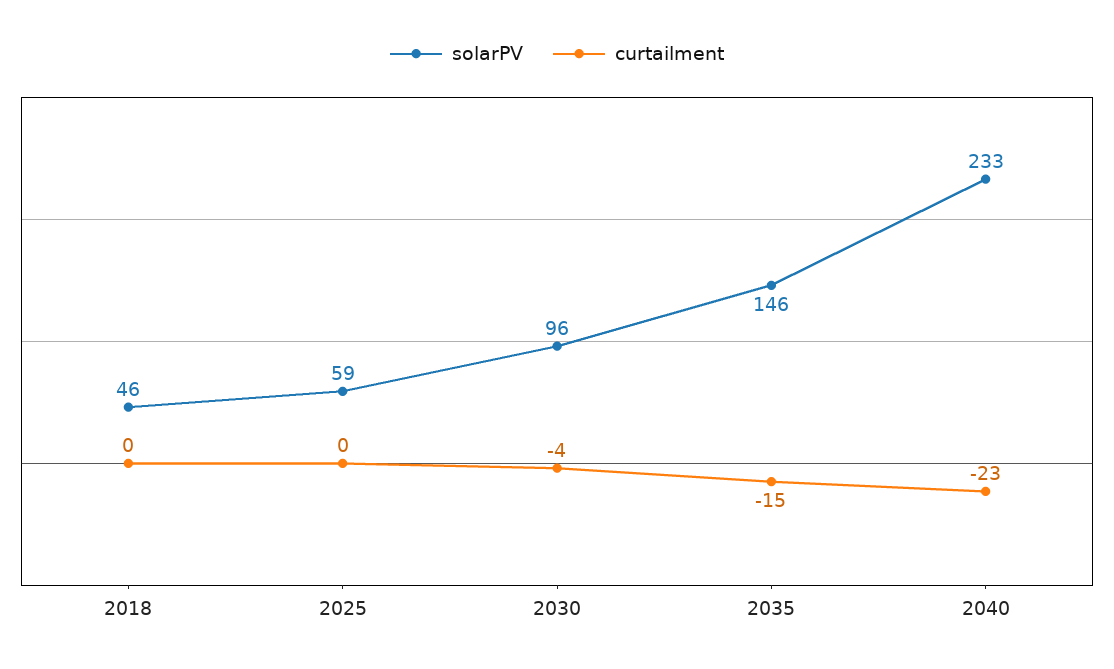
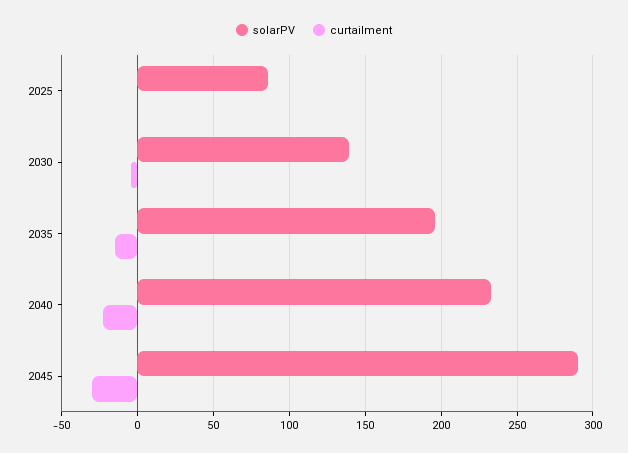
solarPV, 2018: 46 -> none
curtailment, 2018: 0 -> none
solarPV, 2025: 59 -> 85
solarPV, 2030: 96 -> 140
solarPV, 2035: 146 -> 195
solarPV, 2045: none -> 290
curtailment, 2045: none -> -30

